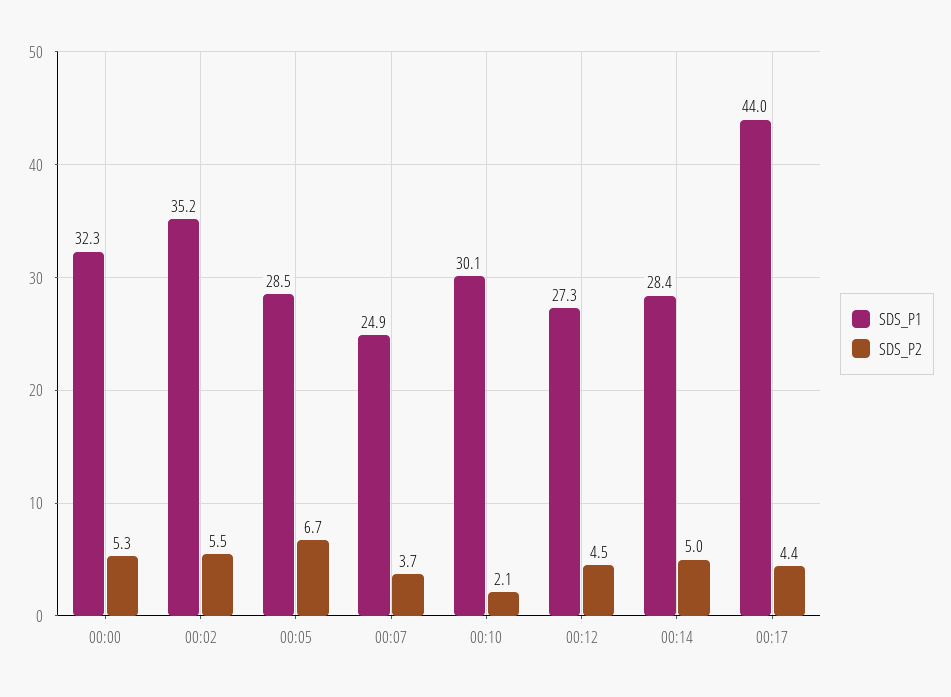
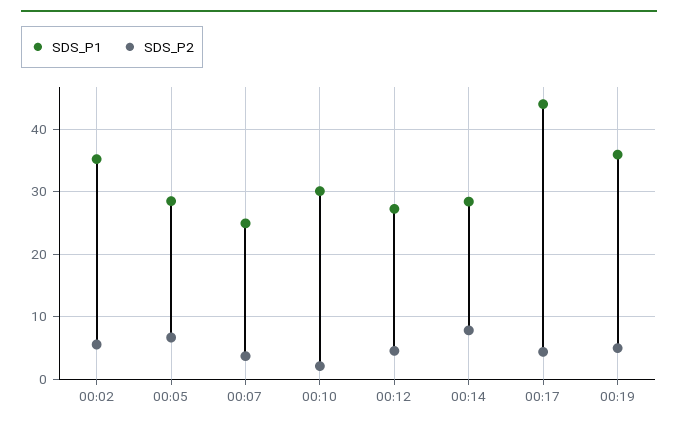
SDS_P1, 00:00: 32.3 -> none
SDS_P2, 00:00: 5.3 -> none
SDS_P2, 00:14: 5 -> 8
SDS_P1, 00:19: none -> 36
SDS_P2, 00:19: none -> 5

